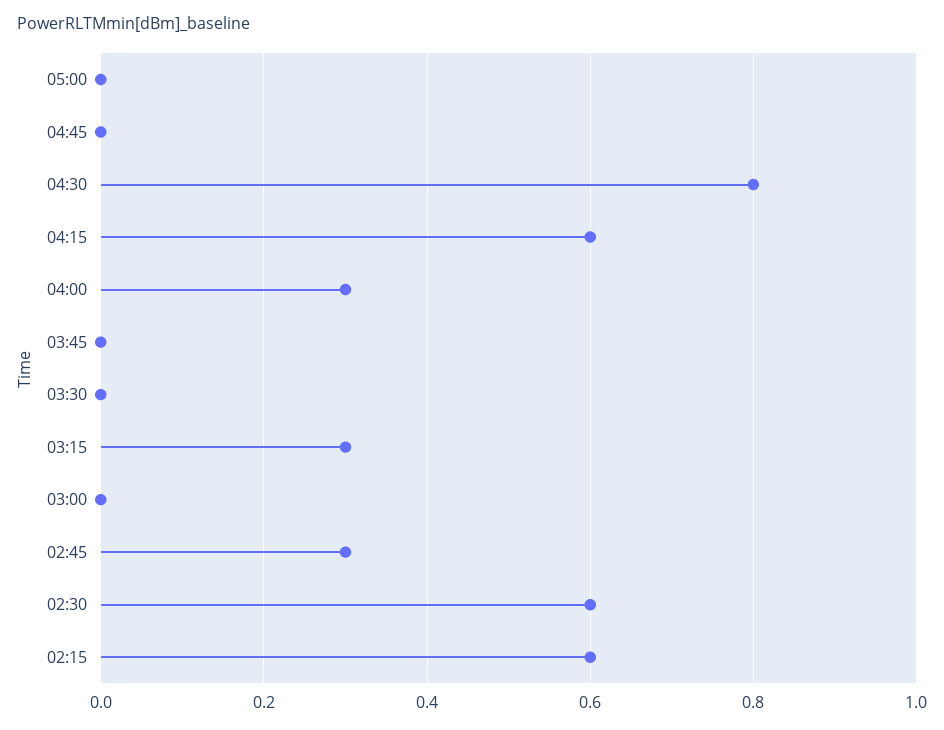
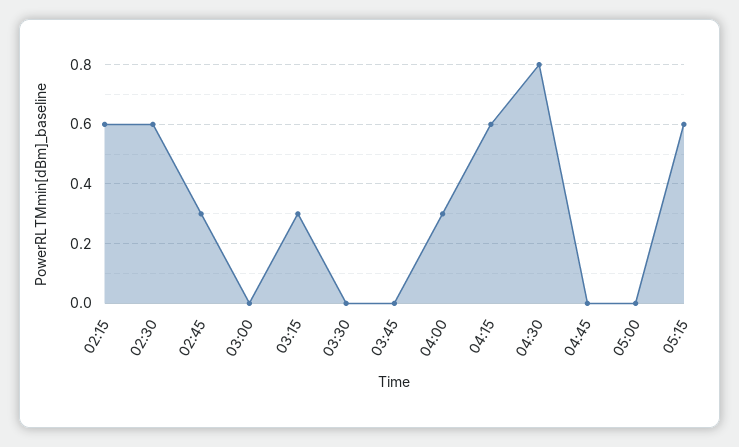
05:15: none -> 0.6

